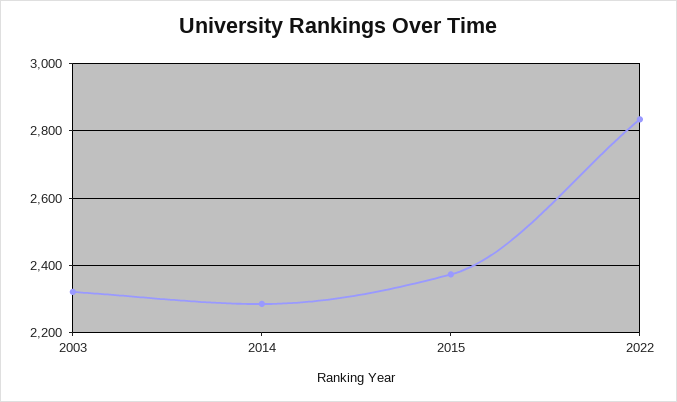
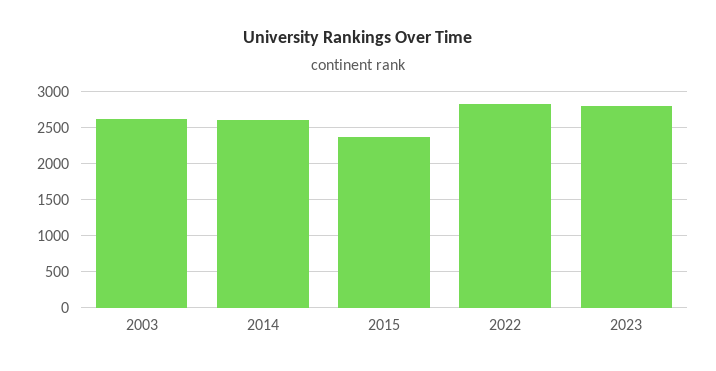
2003: 2320 -> 2600
2014: 2280 -> 2600
2023: none -> 2800

